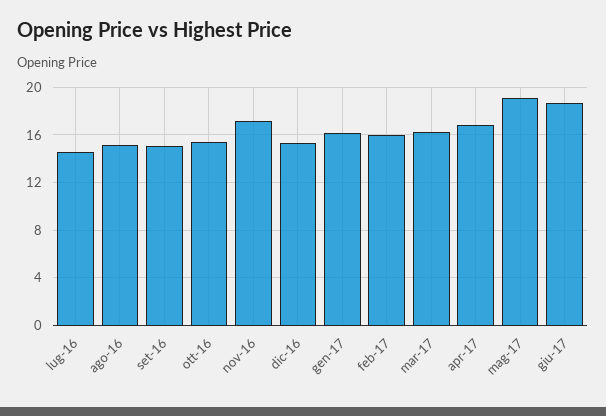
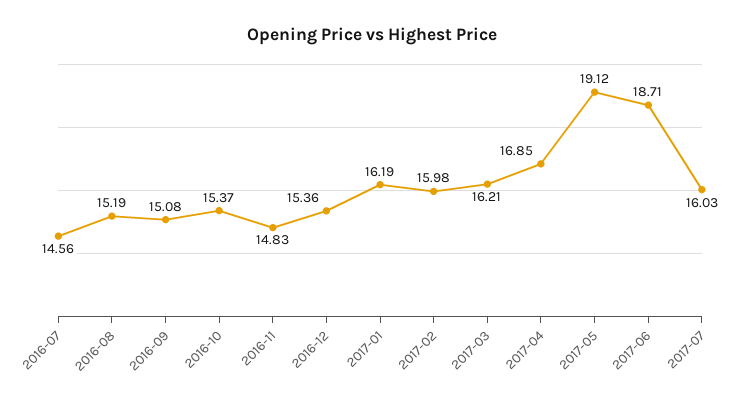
nov-16: 17 -> 14.83
2017-07: none -> 16.03

